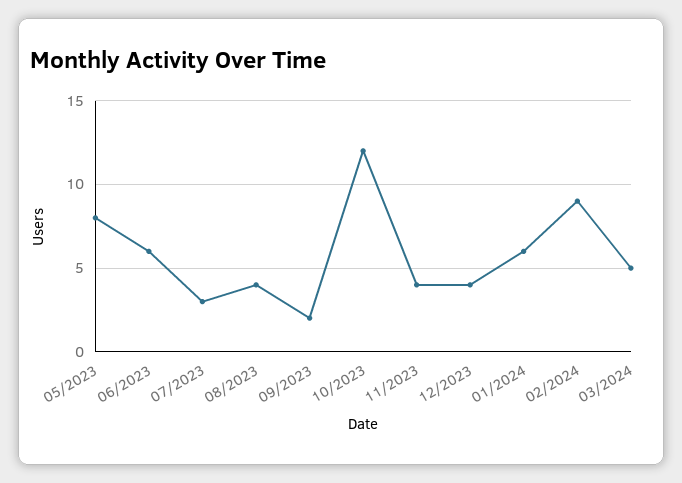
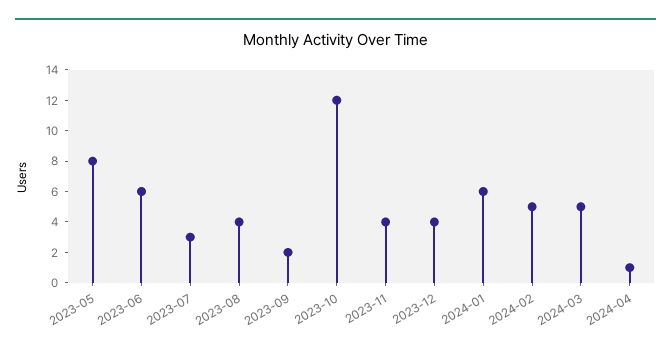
02/2024: 9 -> 5
2024-04: none -> 1

